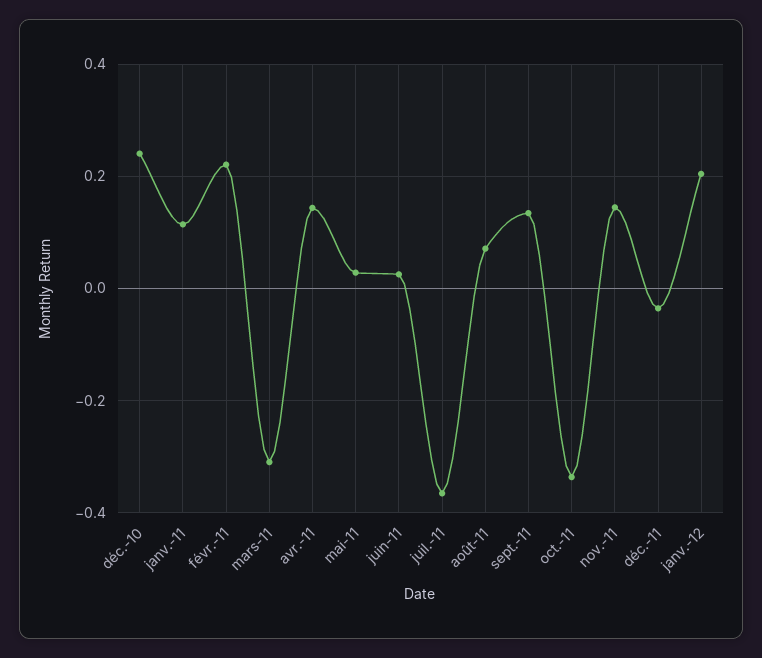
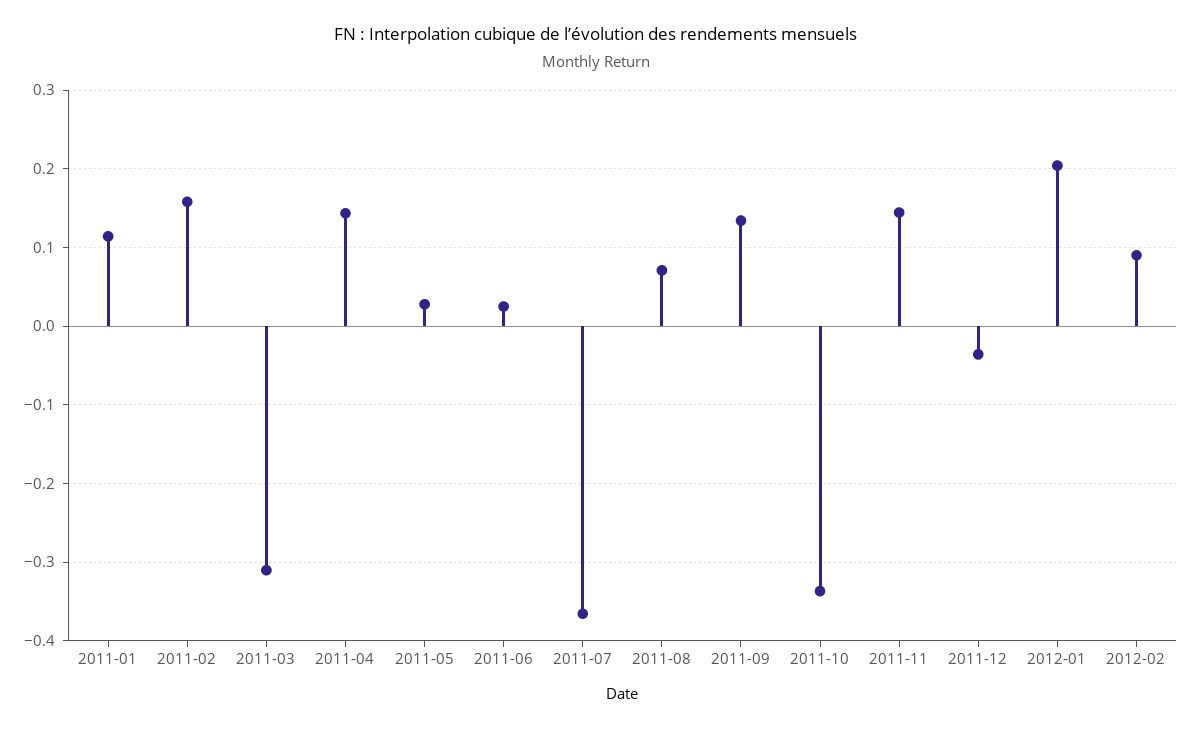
déc.-10: 0.24 -> none
févr.-11: 0.22 -> 0.16
2012-02: none -> 0.09

